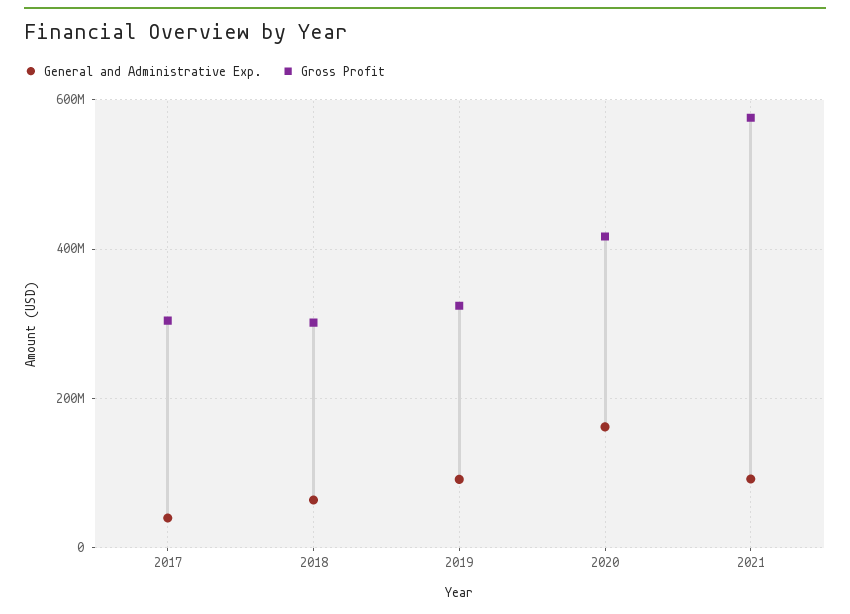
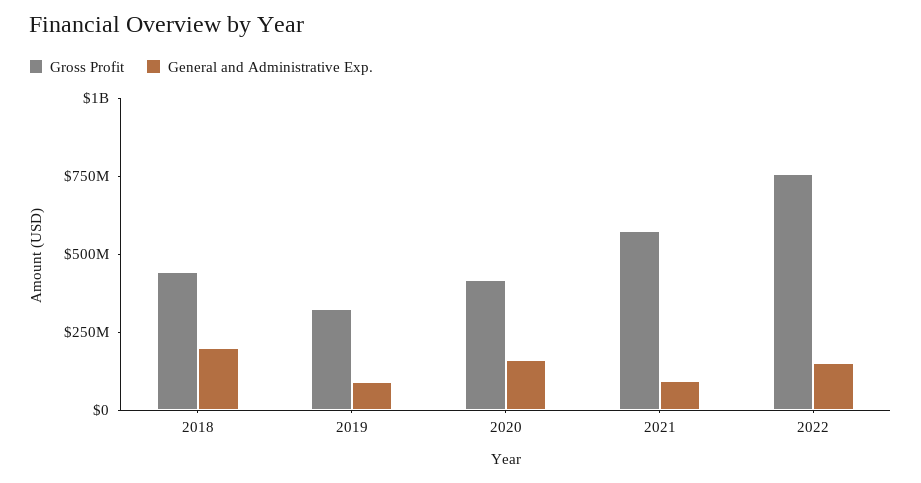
General and Administrative Exp., 2017: 40000000 -> none
Gross Profit, 2017: 300000000 -> none
General and Administrative Exp., 2018: 60000000 -> 200000000
Gross Profit, 2018: 300000000 -> 450000000
Gross Profit, 2022: none -> 750000000
General and Administrative Exp., 2022: none -> 150000000

